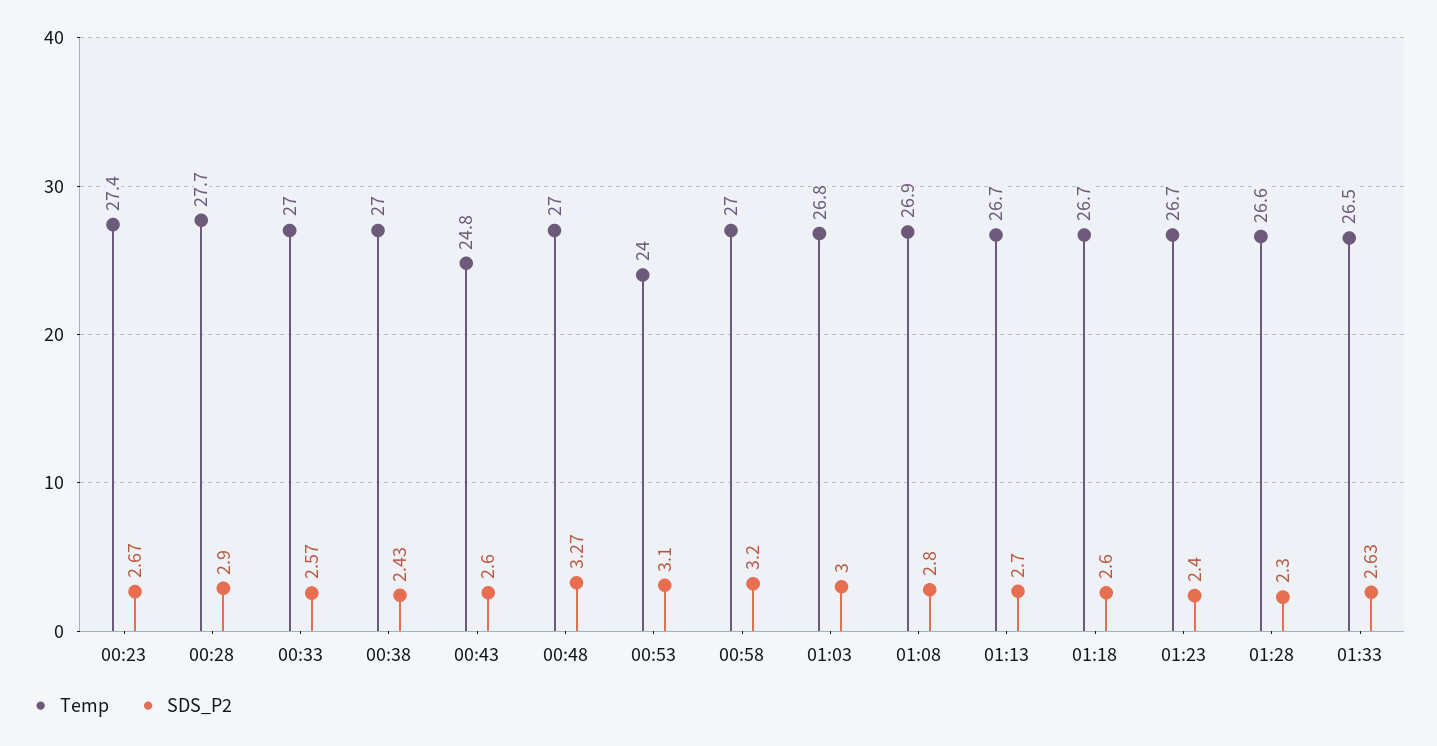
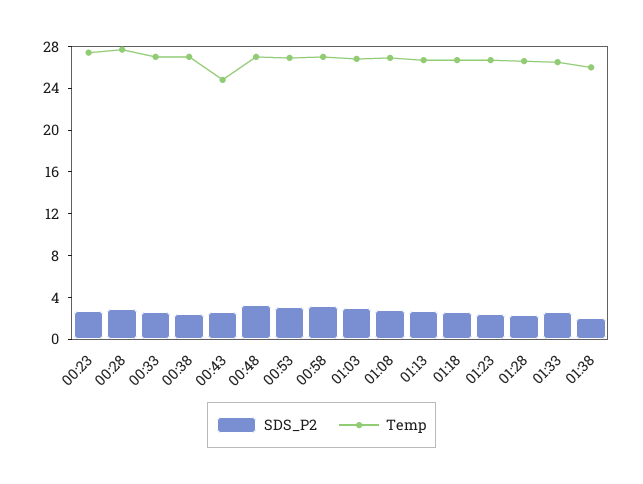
Temp, 00:53: 24 -> 27
SDS_P2, 01:38: none -> 2
Temp, 01:38: none -> 26

